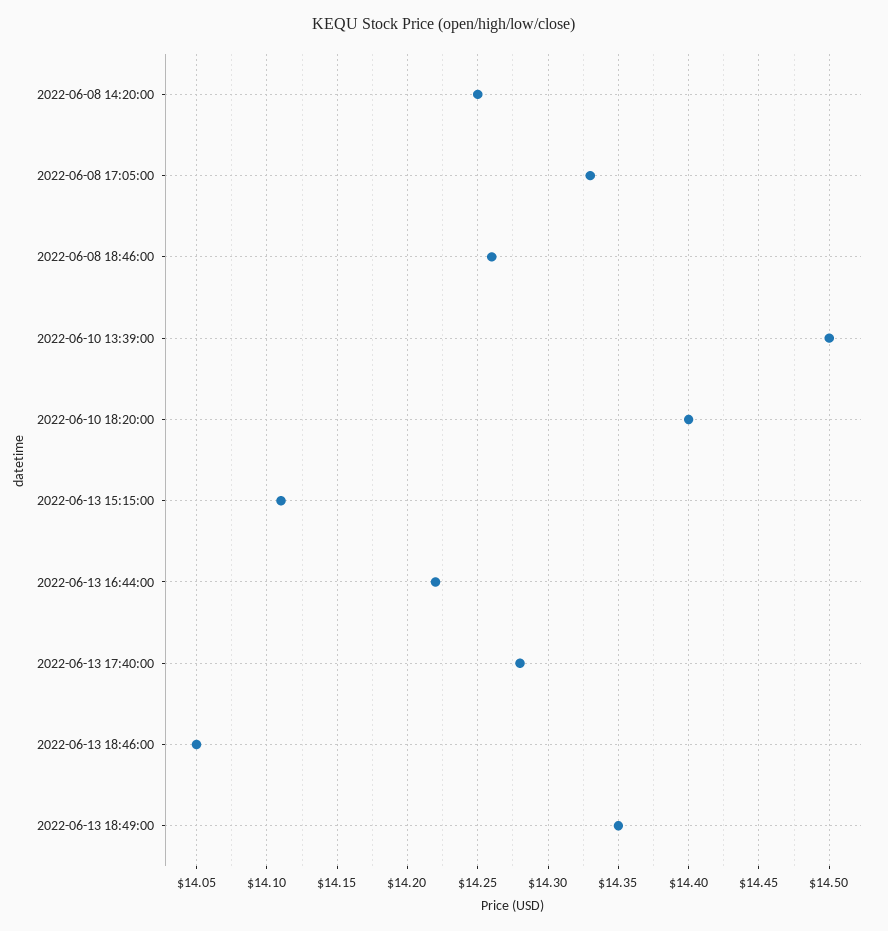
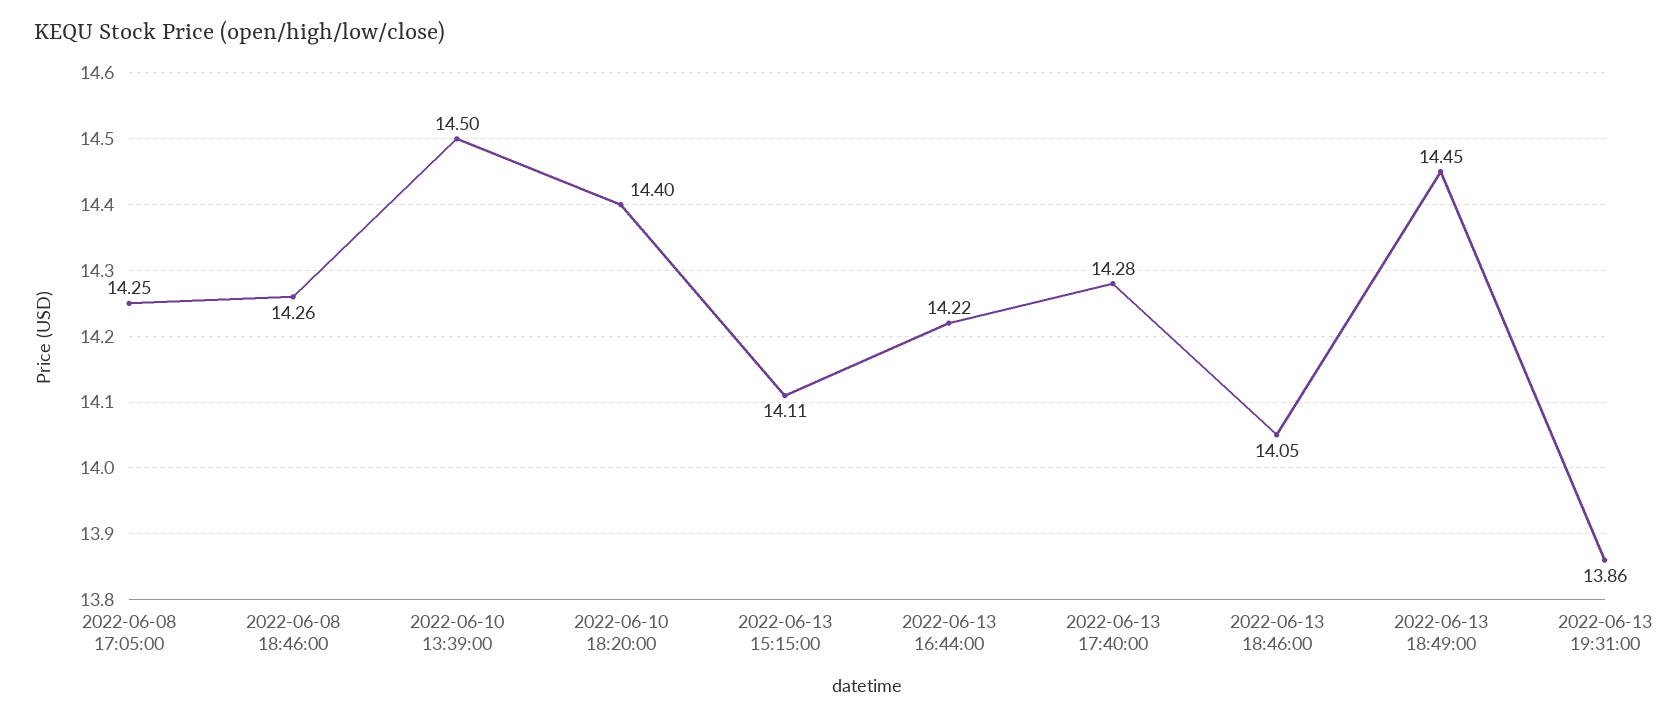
2022-06-08 14:20:00: 14.25 -> none
2022-06-08 17:05:00: 14.33 -> 14.25
2022-06-13 18:49:00: 14.35 -> 14.45
2022-06-13 19:31:00: none -> 13.86

